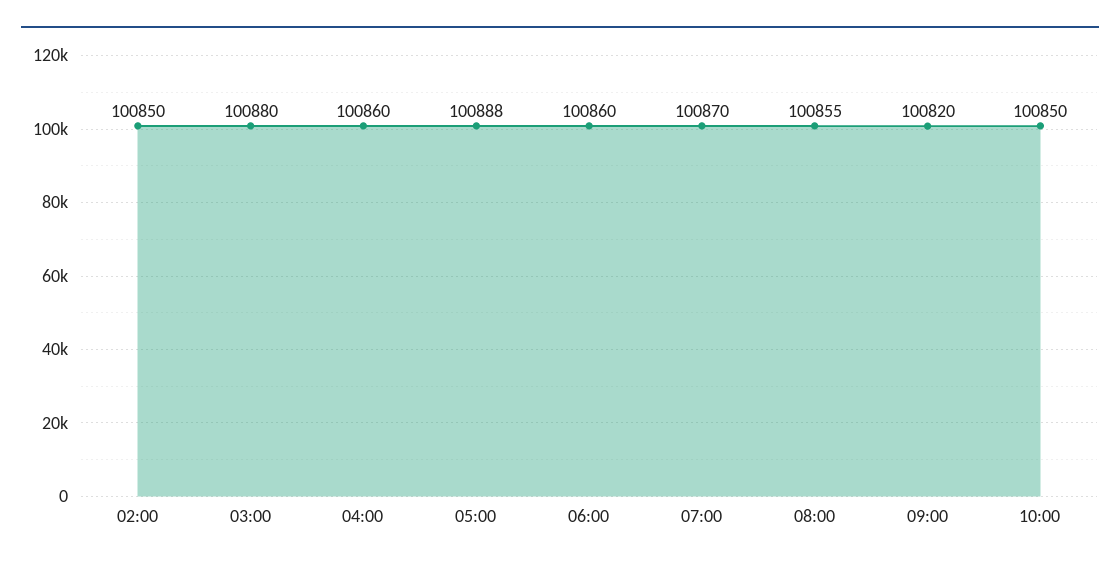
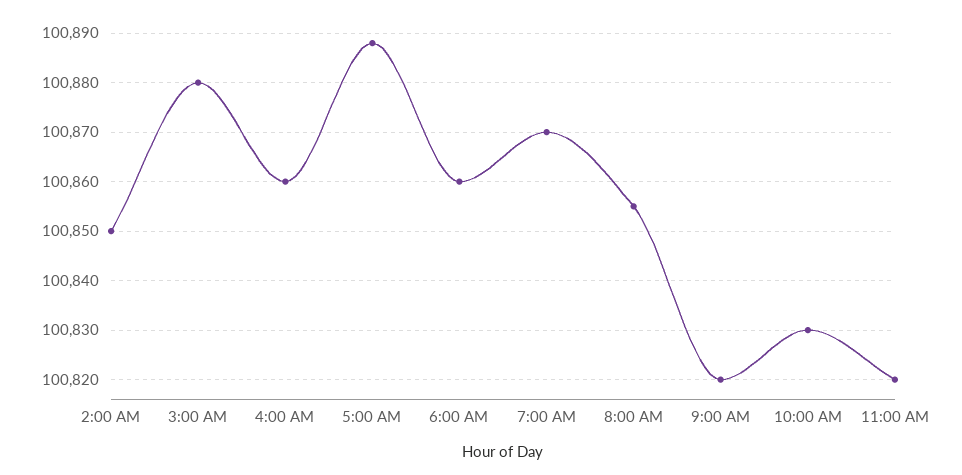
10:00: 100850 -> 100830
11:00 AM: none -> 100820

